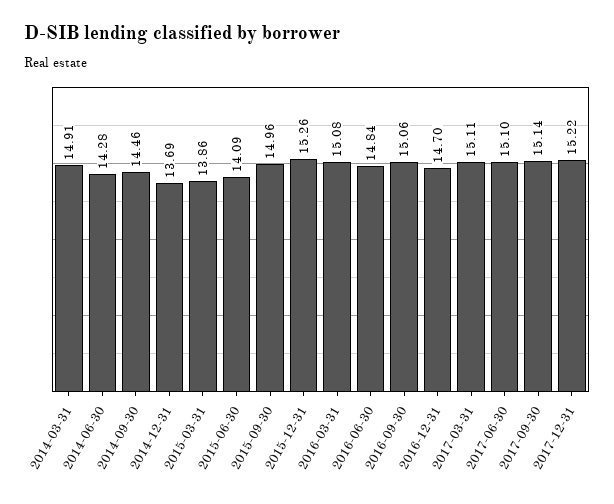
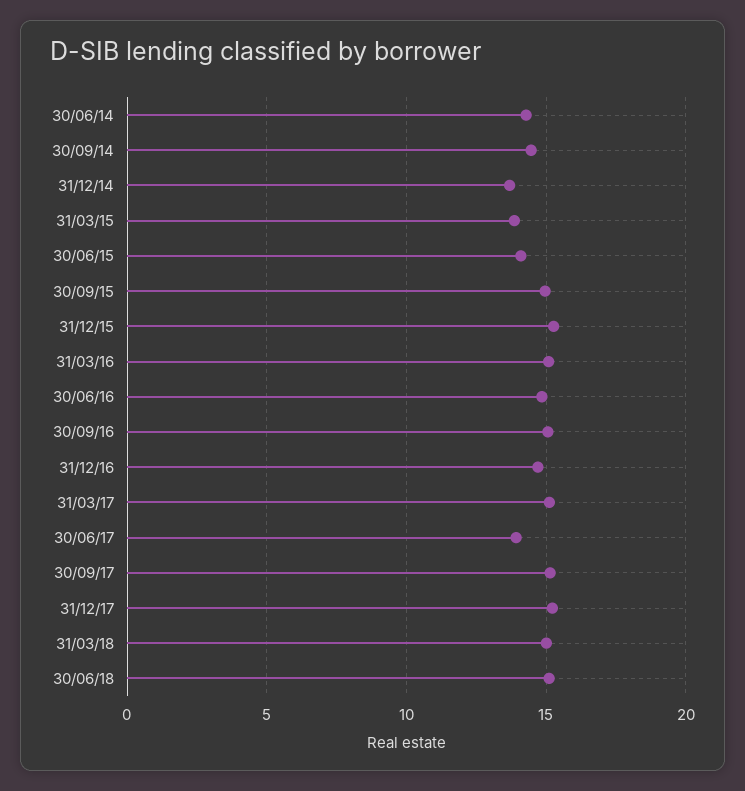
2014-03-31: 14.91 -> none
2017-06-30: 15.1 -> 14
31/03/18: none -> 15
30/06/18: none -> 15

